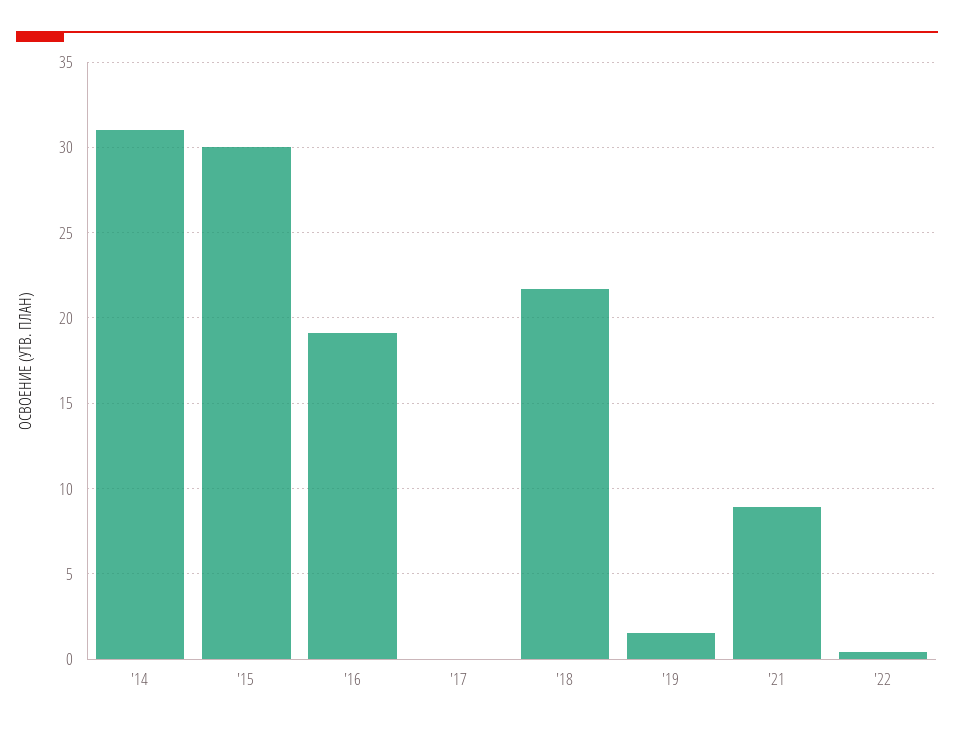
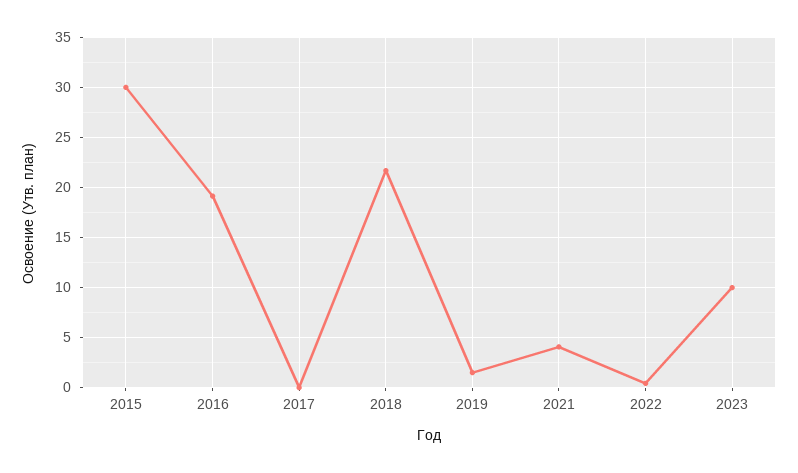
'14: 31 -> none
'21: 9 -> 4
2023: none -> 10

